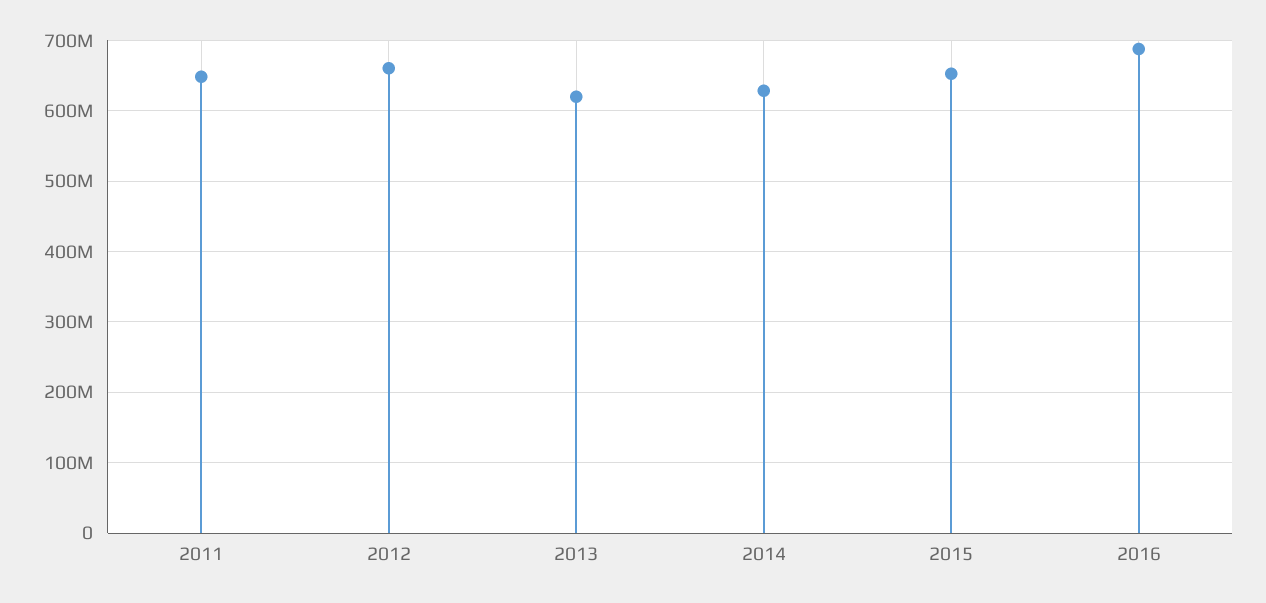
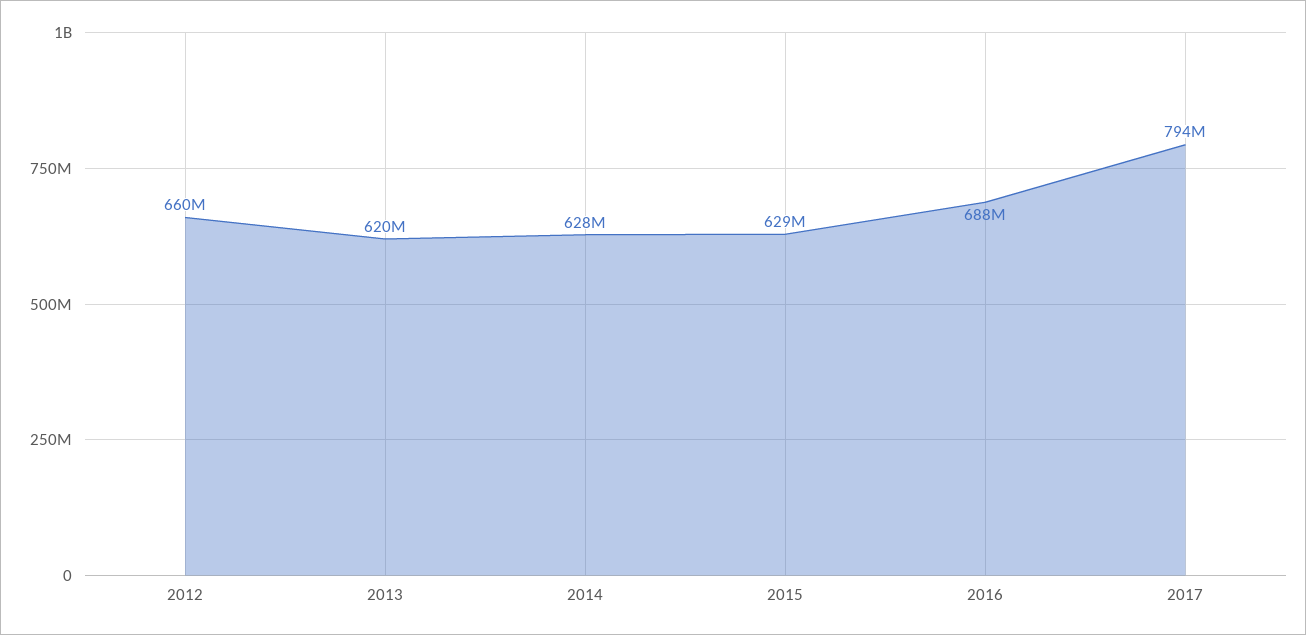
2011: 650000000 -> none
2015: 650000000 -> 629000000
2017: none -> 794000000

